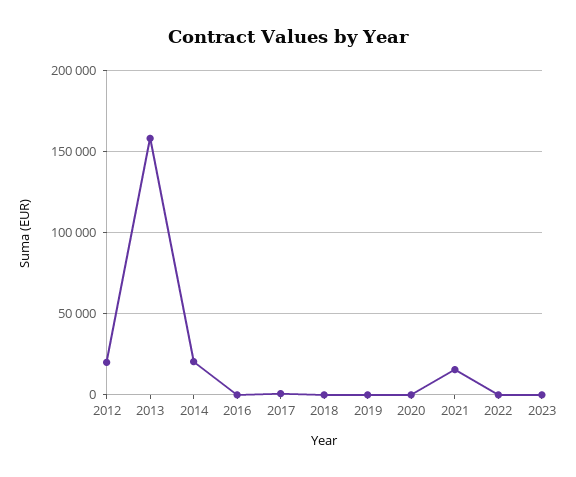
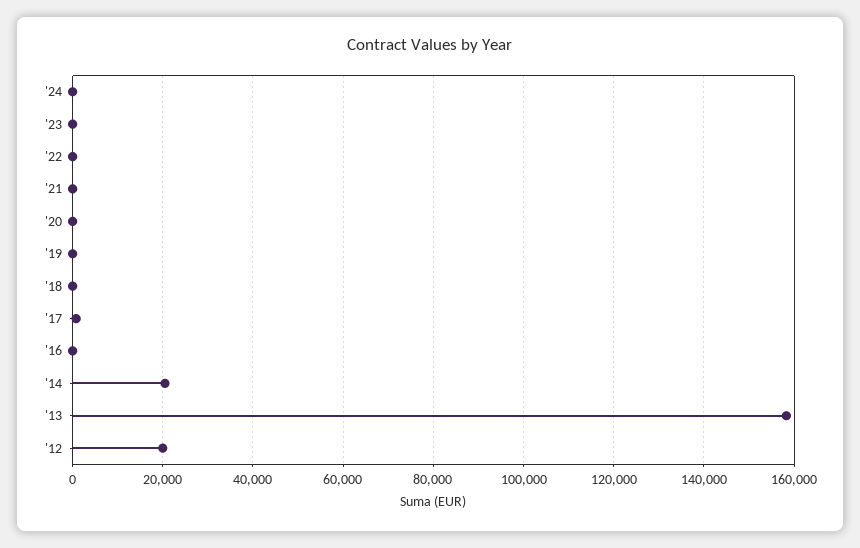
2021: 15000 -> 0
'24: none -> 0

